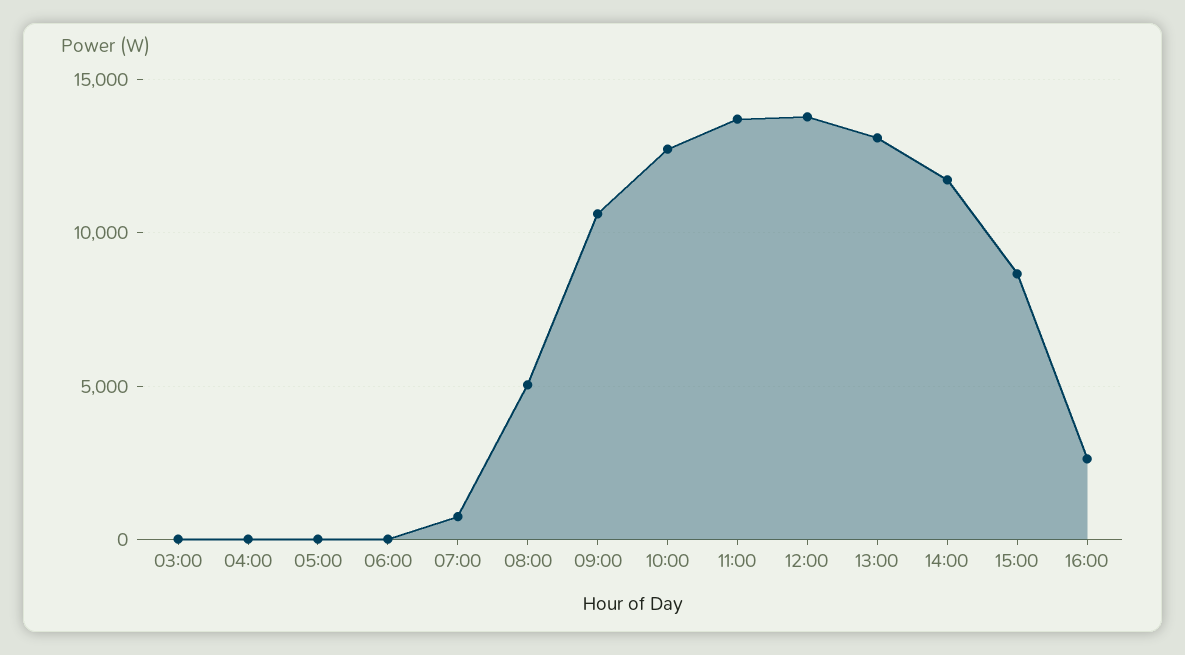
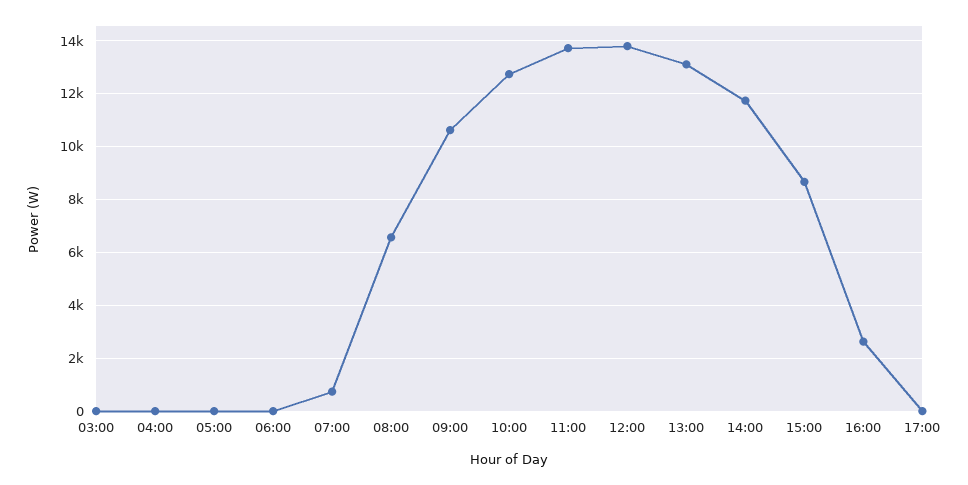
08:00: 5000 -> 6500
17:00: none -> 0

